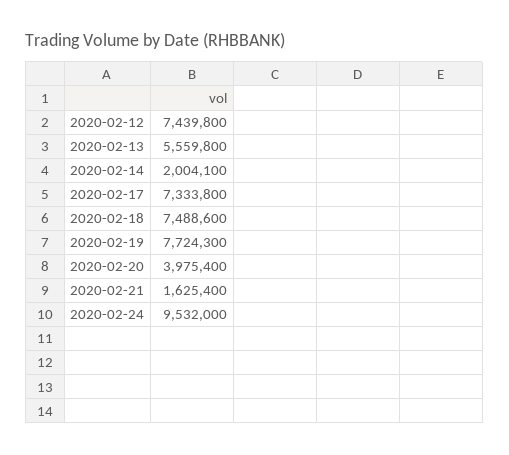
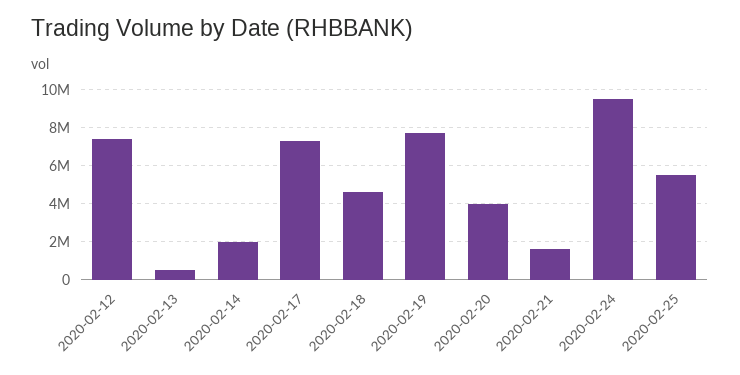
2020-02-13: 5559800 -> 500000
2020-02-18: 7488600 -> 4500000
2020-02-25: none -> 5500000

